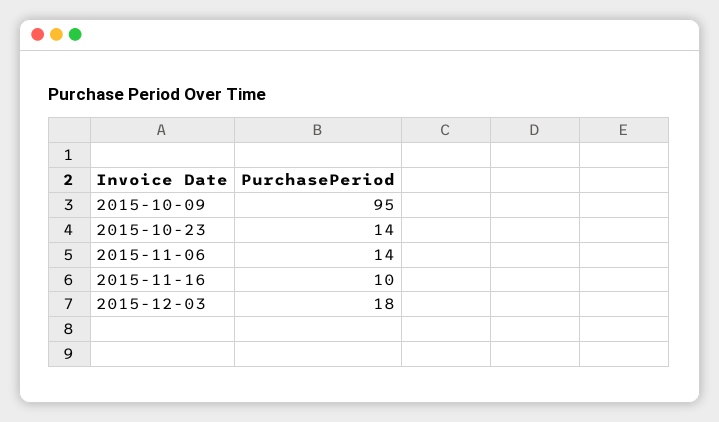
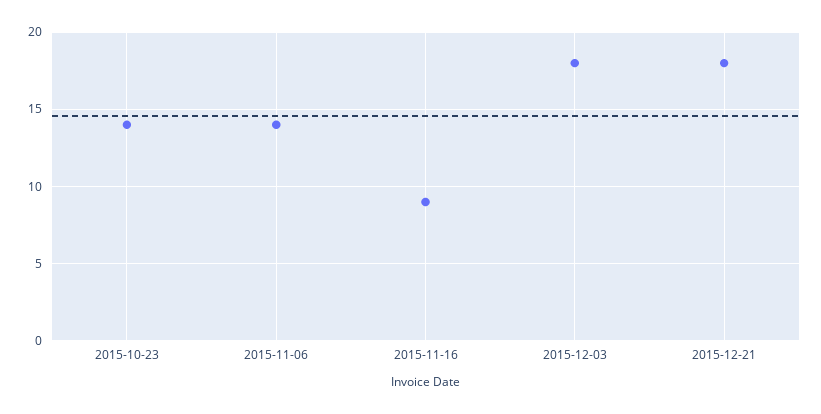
2015-10-09: 95 -> none
2015-11-16: 10 -> 9
2015-12-21: none -> 18

